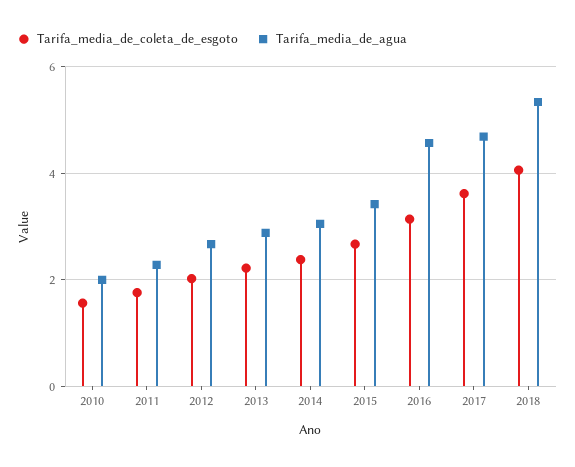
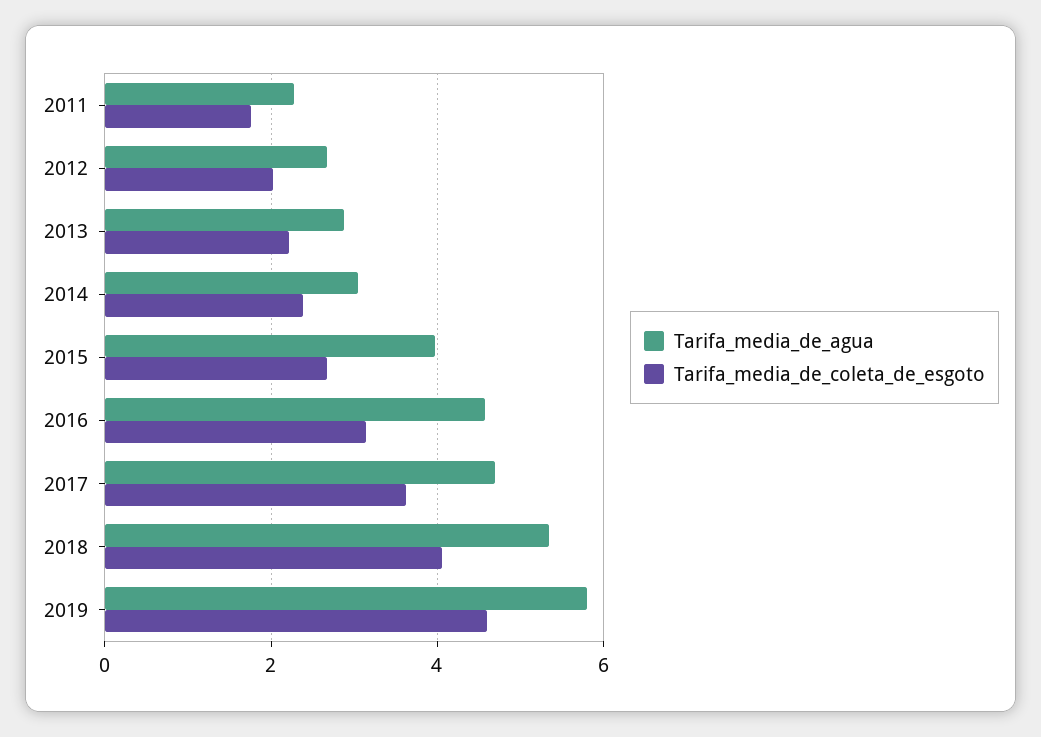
Tarifa_media_de_coleta_de_esgoto, 2010: 1.6 -> none
Tarifa_media_de_agua, 2010: 2 -> none
Tarifa_media_de_agua, 2015: 3.4 -> 4
Tarifa_media_de_agua, 2019: none -> 5.8
Tarifa_media_de_coleta_de_esgoto, 2019: none -> 4.6

